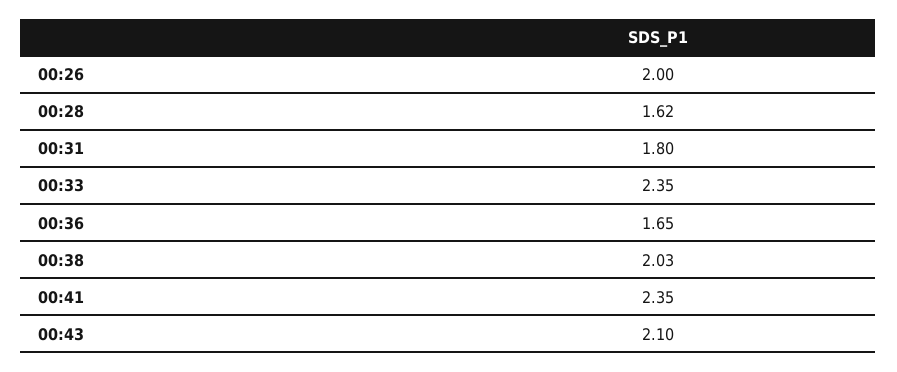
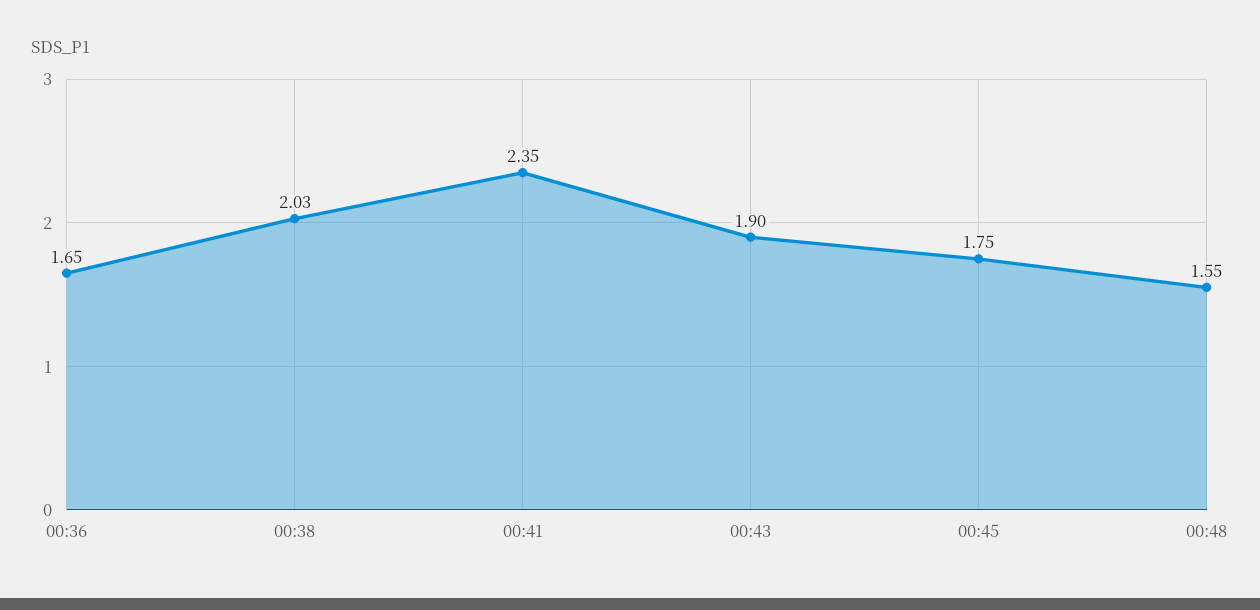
00:26: 2 -> none
00:28: 1.62 -> none
00:31: 1.8 -> none
00:33: 2.35 -> none
00:43: 2.1 -> 1.9
00:45: none -> 1.75
00:48: none -> 1.55

